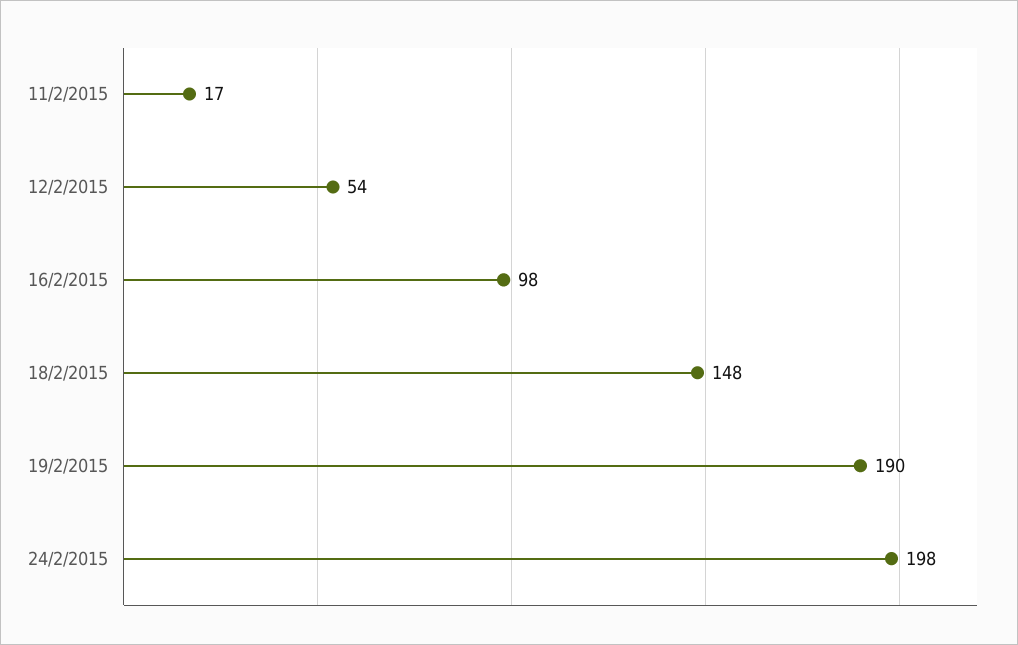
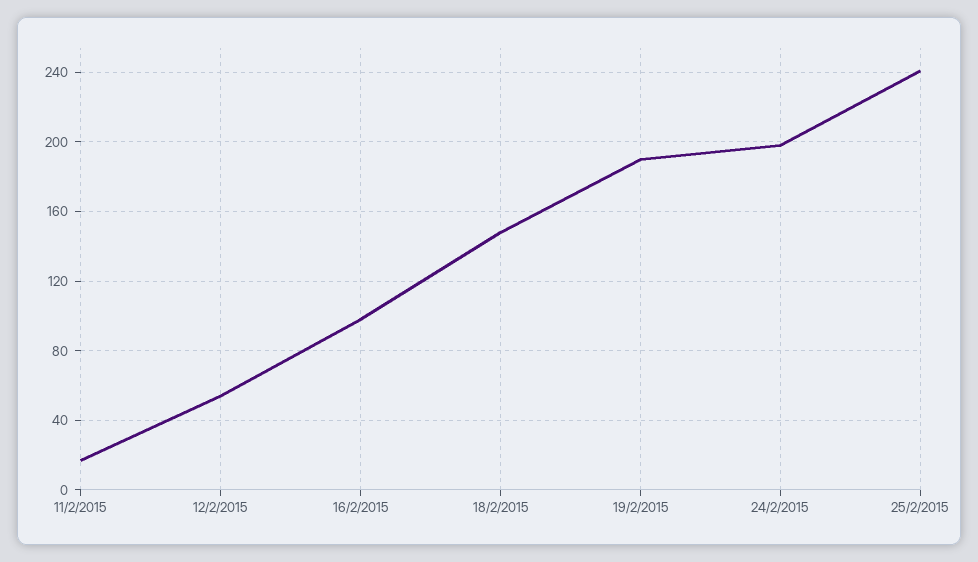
25/2/2015: none -> 240

